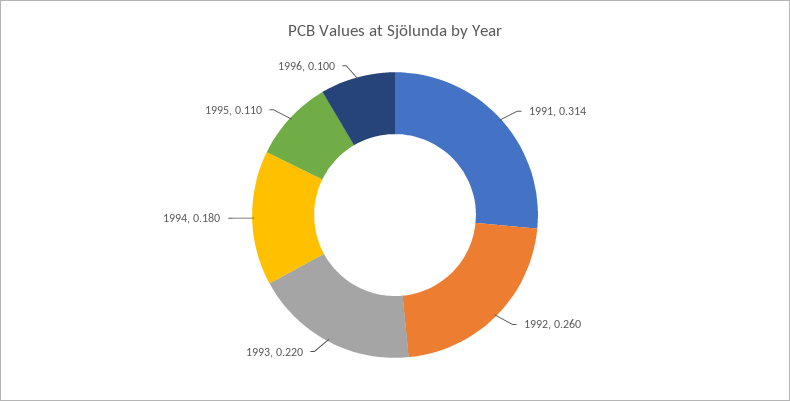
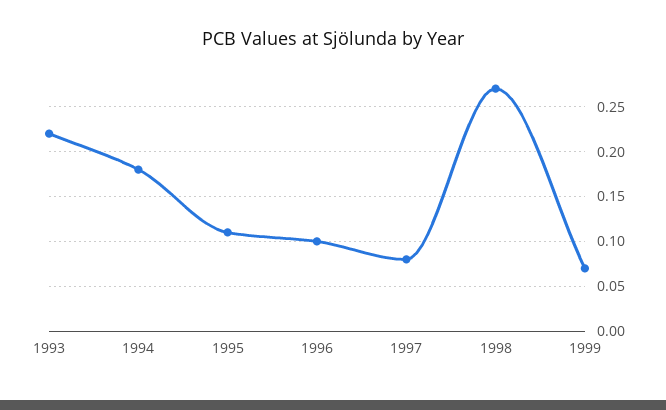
1991: 0.314 -> none
1992: 0.26 -> none
1997: none -> 0.08
1998: none -> 0.27
1999: none -> 0.07

